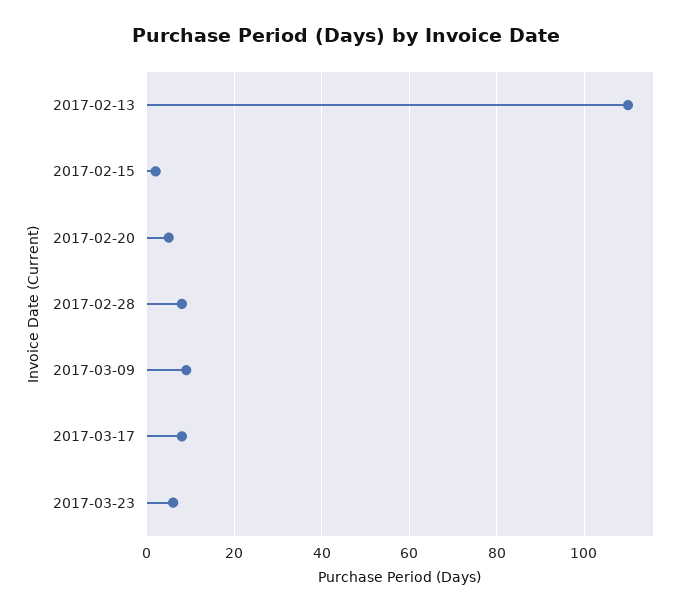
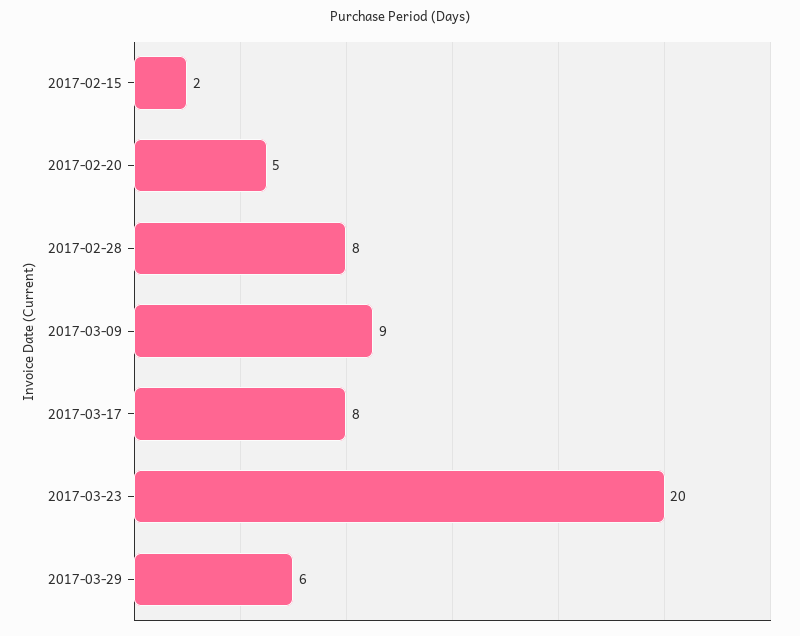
2017-02-13: 110 -> none
2017-03-23: 5 -> 20
2017-03-29: none -> 6

